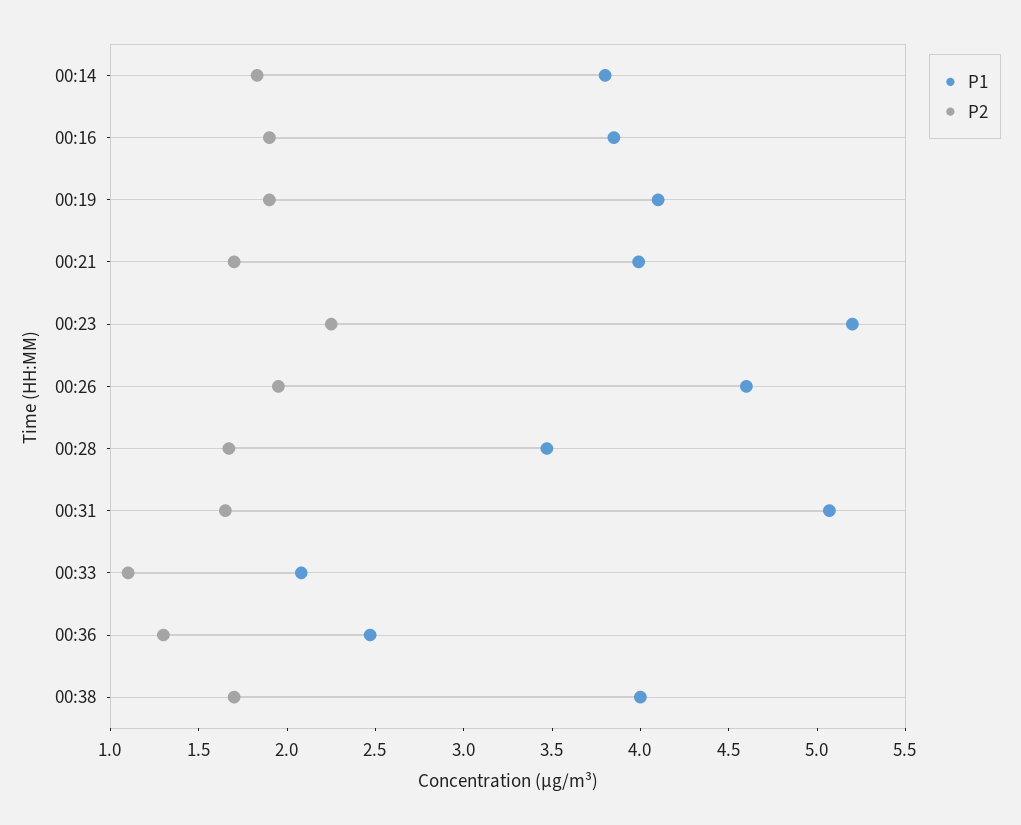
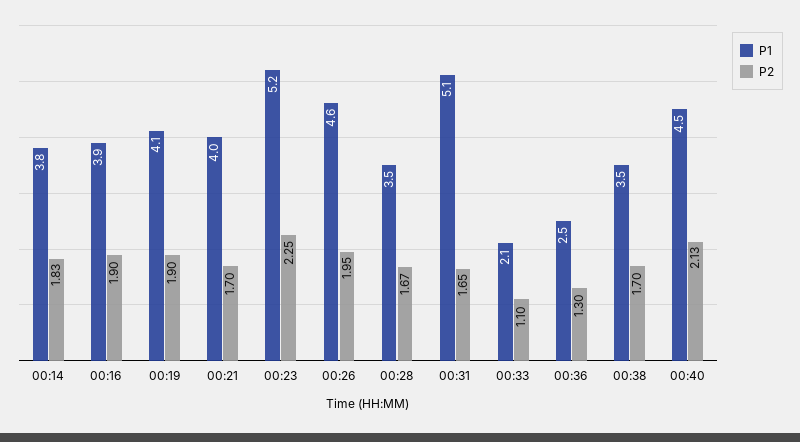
P1, 00:38: 4 -> 3.5
P1, 00:40: none -> 4.5
P2, 00:40: none -> 2.13

